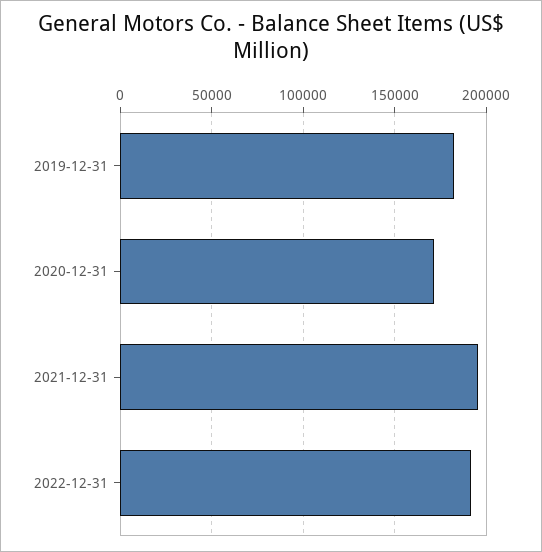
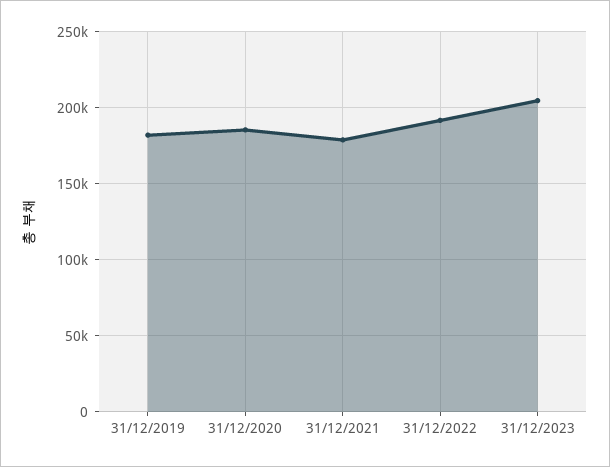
2020-12-31: 170000 -> 185000
2021-12-31: 195000 -> 180000
31/12/2023: none -> 205000

